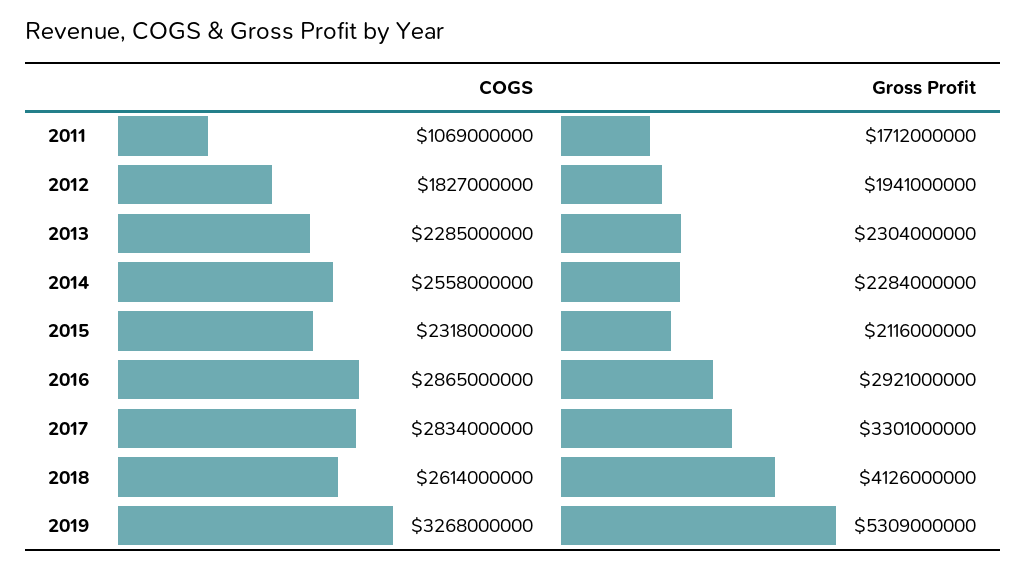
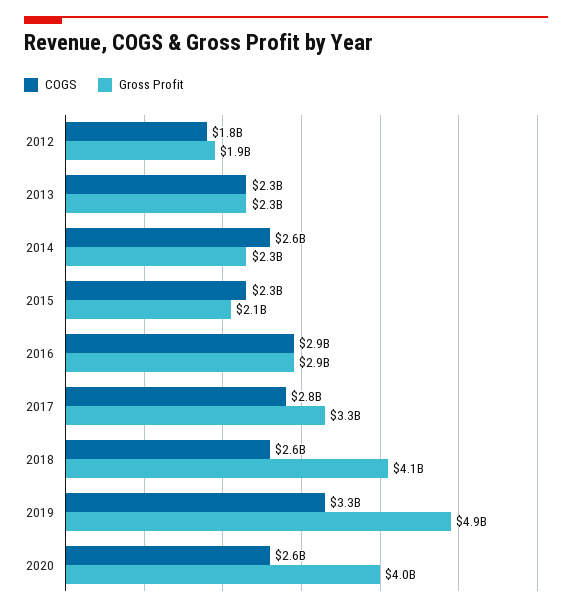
COGS, 2011: 1069000000 -> none
Gross Profit, 2011: 1712000000 -> none
Gross Profit, 2019: 5309000000 -> 4900000000
COGS, 2020: none -> 2600000000
Gross Profit, 2020: none -> 4000000000

